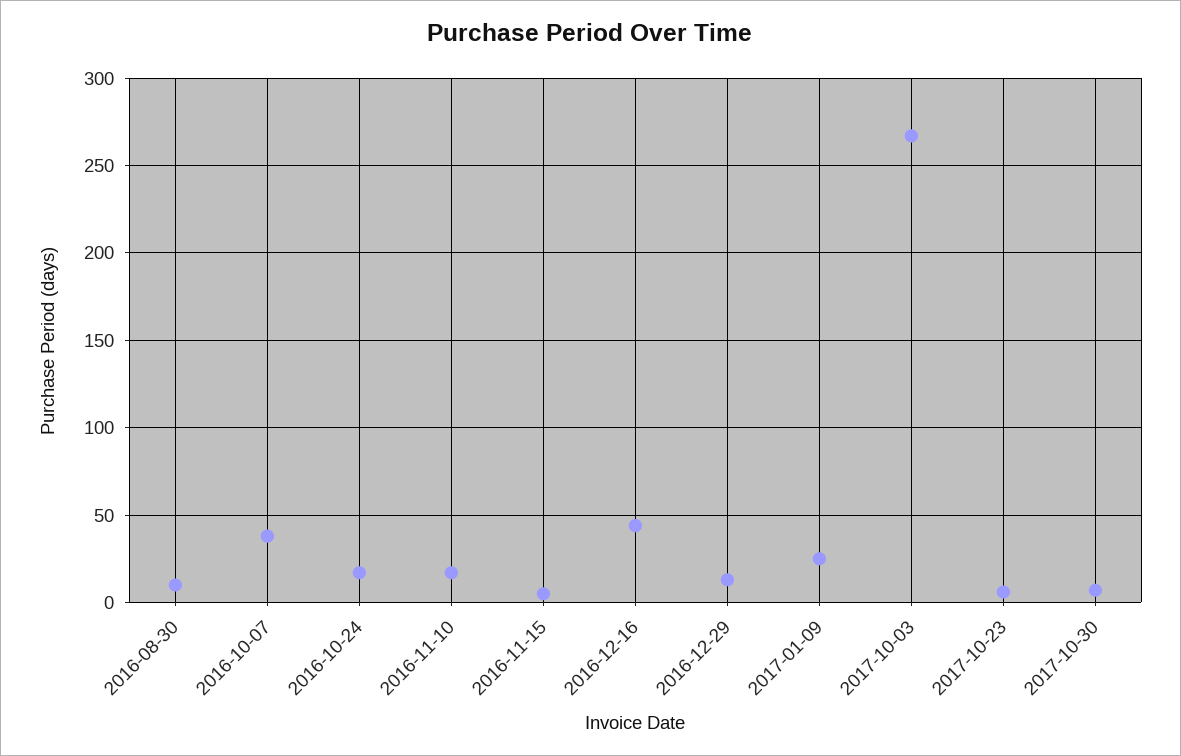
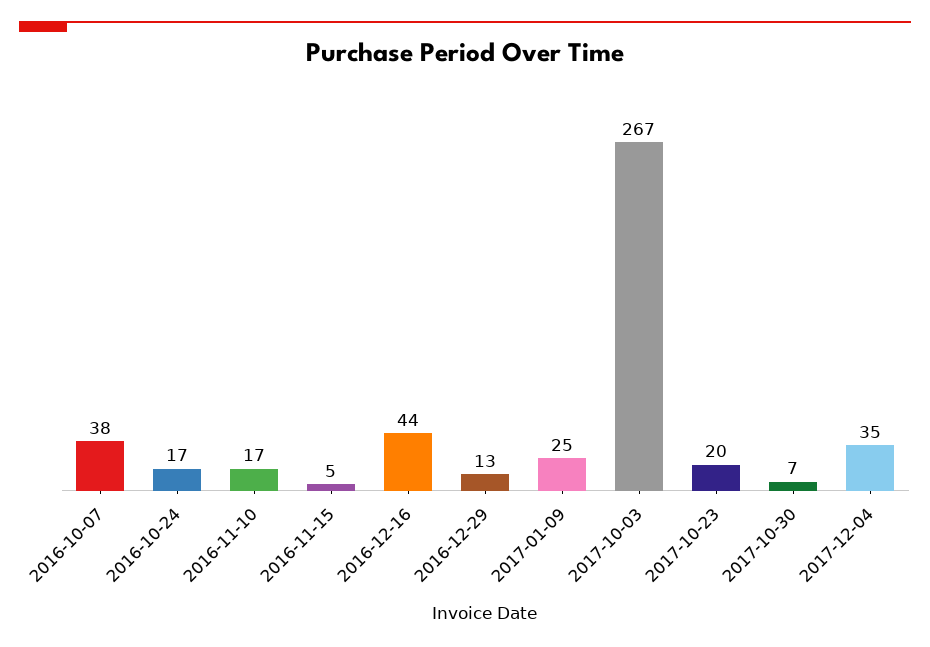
2016-08-30: 10 -> none
2017-10-23: 5 -> 20
2017-12-04: none -> 35

